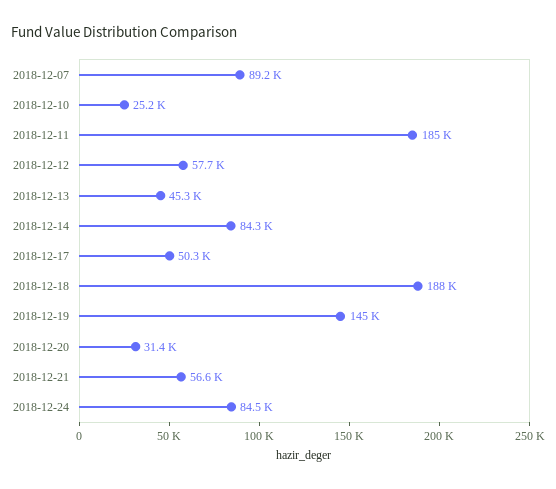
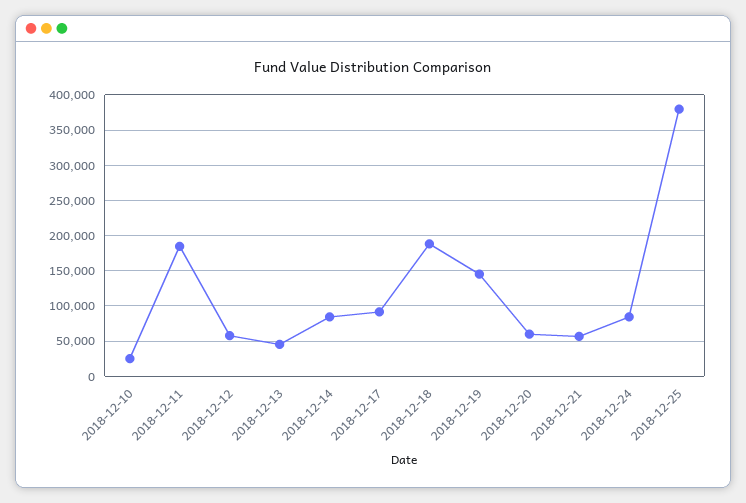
2018-12-07: 89200 -> none
2018-12-17: 50300 -> 90000
2018-12-20: 31400 -> 60000
2018-12-25: none -> 380000

